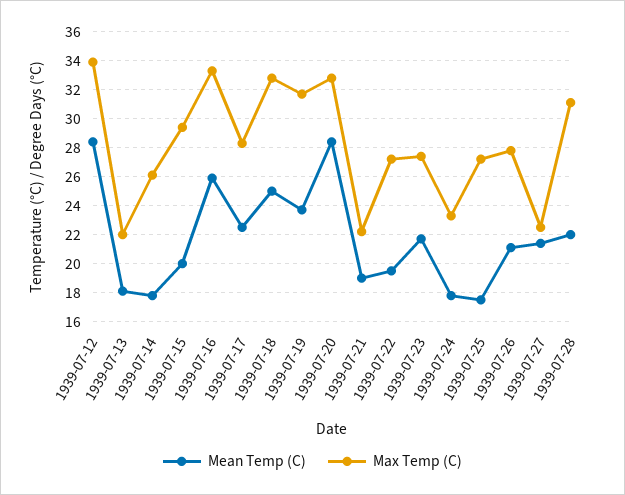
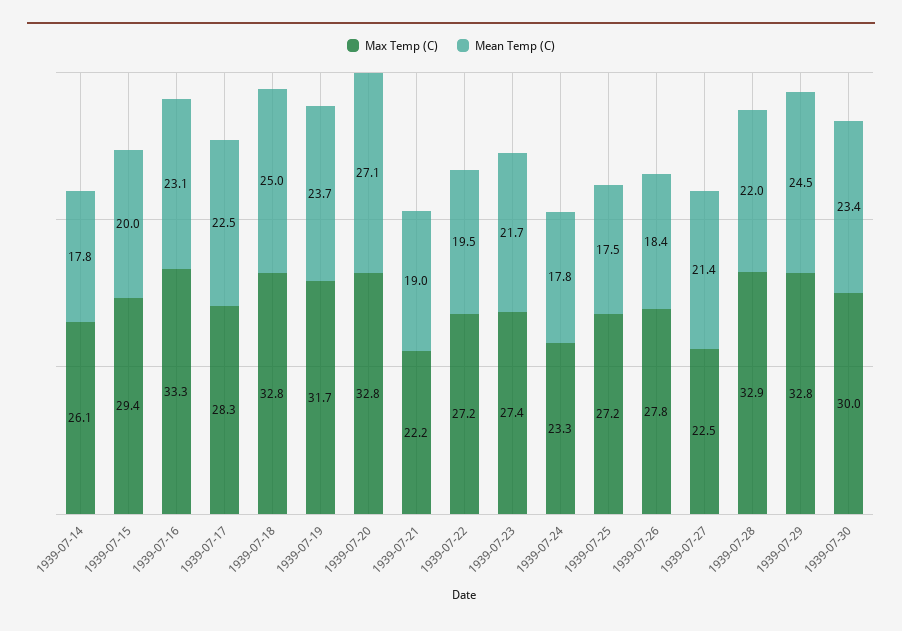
Mean Temp (C), 1939-07-12: 28.5 -> none
Max Temp (C), 1939-07-12: 34 -> none
Mean Temp (C), 1939-07-13: 18 -> none
Max Temp (C), 1939-07-13: 22 -> none
Mean Temp (C), 1939-07-16: 26 -> 23.1
Mean Temp (C), 1939-07-20: 28.5 -> 27.1
Mean Temp (C), 1939-07-26: 21 -> 18.4
Max Temp (C), 1939-07-28: 31 -> 32.9
Max Temp (C), 1939-07-29: none -> 32.8
Mean Temp (C), 1939-07-29: none -> 24.5
Max Temp (C), 1939-07-30: none -> 30
Mean Temp (C), 1939-07-30: none -> 23.4

